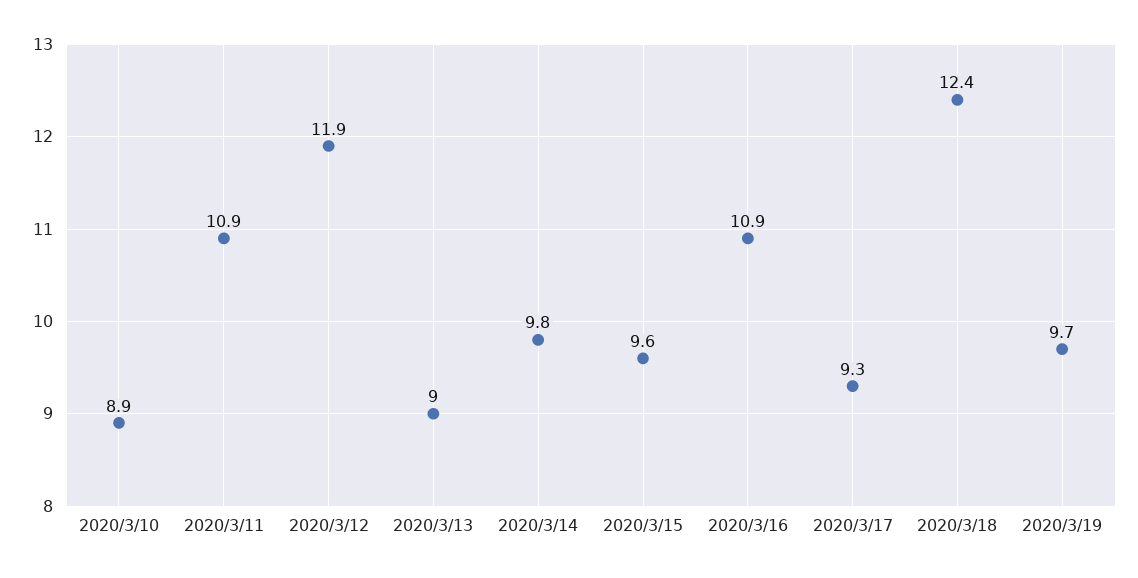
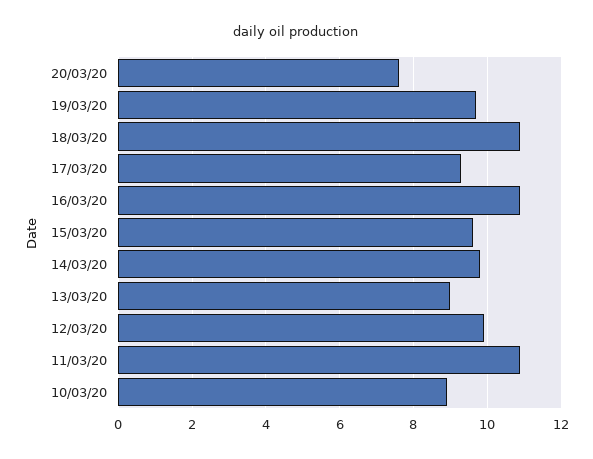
2020/3/12: 11.9 -> 10
2020/3/18: 12.4 -> 11
20/03/20: none -> 7.5

